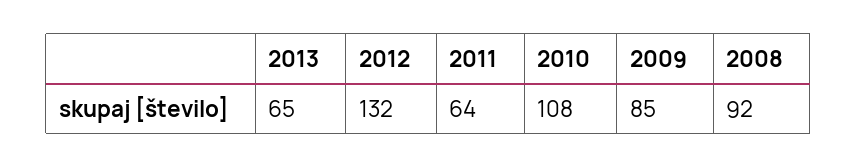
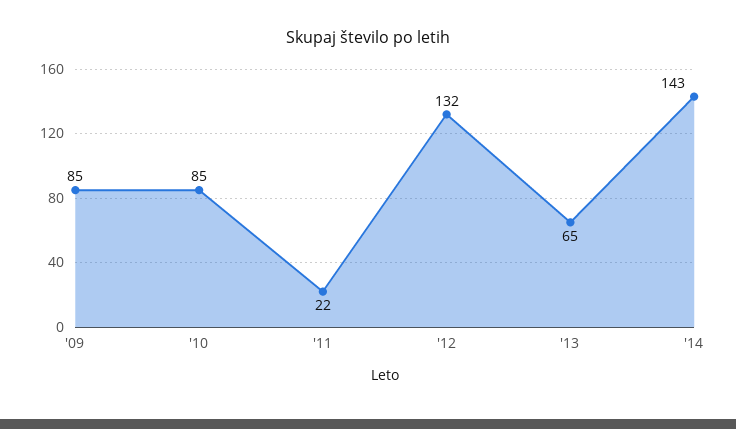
2011: 64 -> 22
2010: 108 -> 85
2008: 92 -> none
'14: none -> 143

